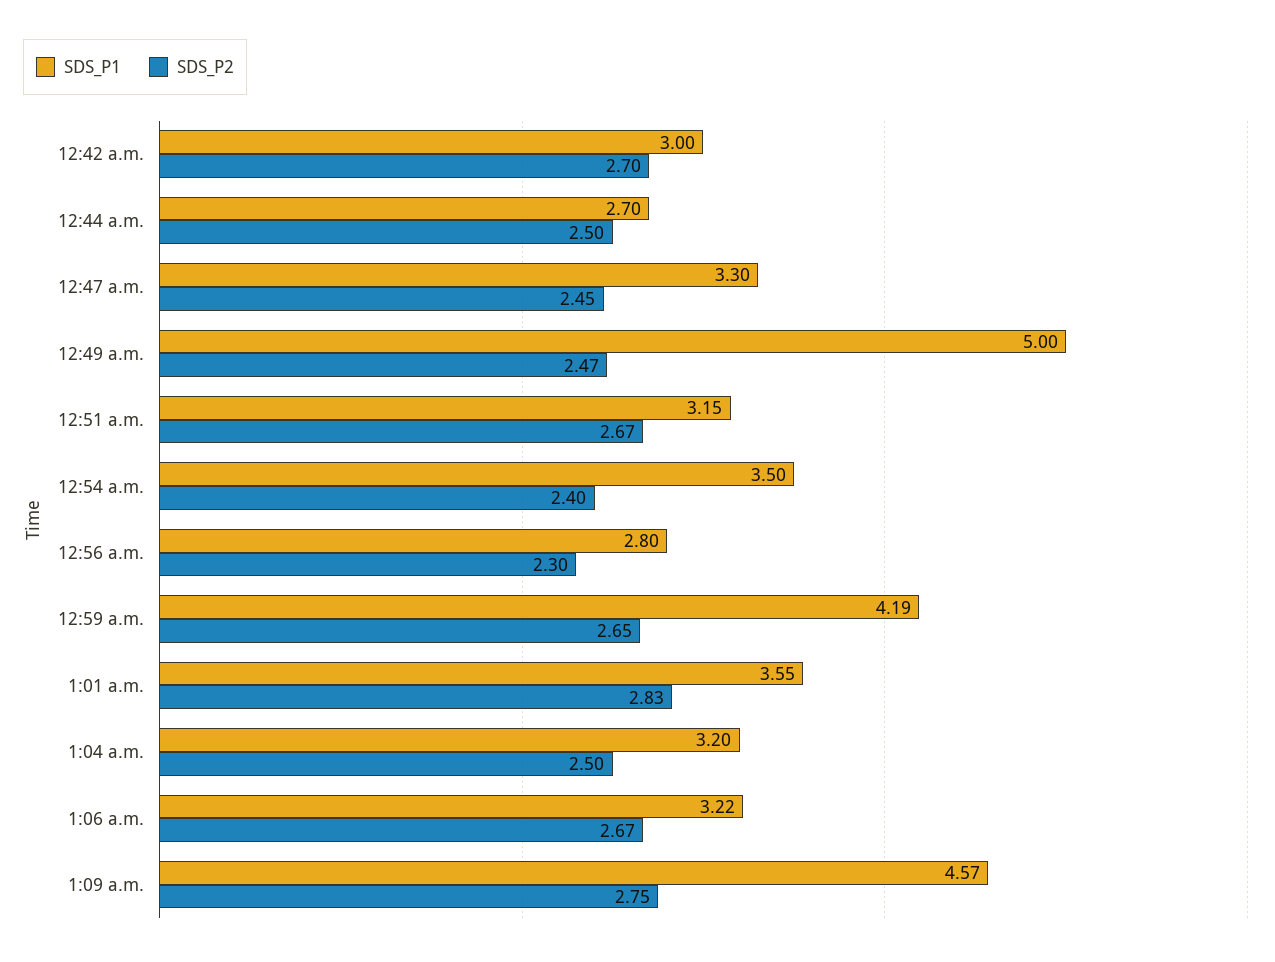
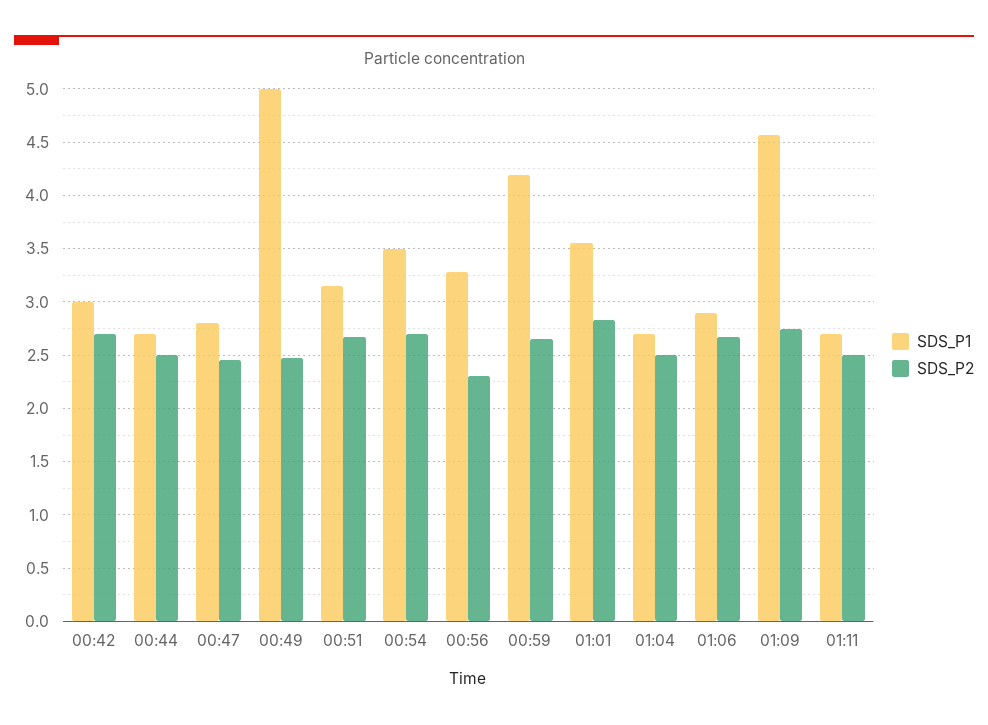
SDS_P1, 12:47 a.m.: 3.3 -> 2.8
SDS_P2, 12:54 a.m.: 2.4 -> 2.7
SDS_P1, 12:56 a.m.: 2.8 -> 3.3
SDS_P1, 1:04 a.m.: 3.2 -> 2.7
SDS_P1, 1:06 a.m.: 3.22 -> 2.9
SDS_P1, 01:11: none -> 2.7
SDS_P2, 01:11: none -> 2.5

